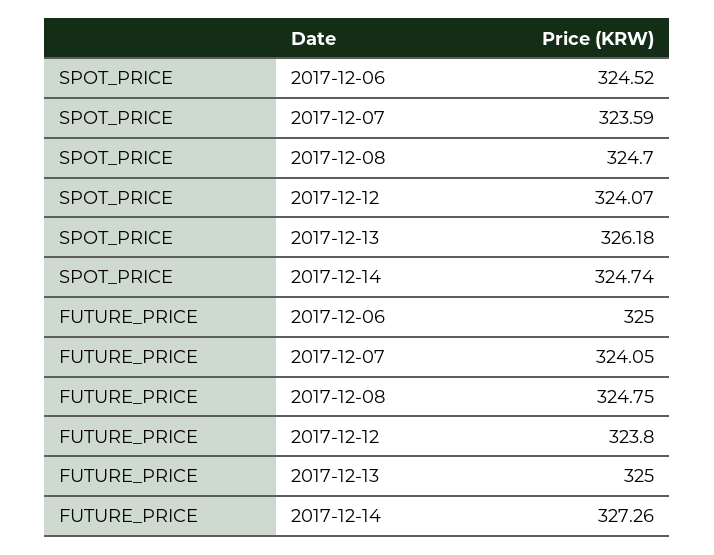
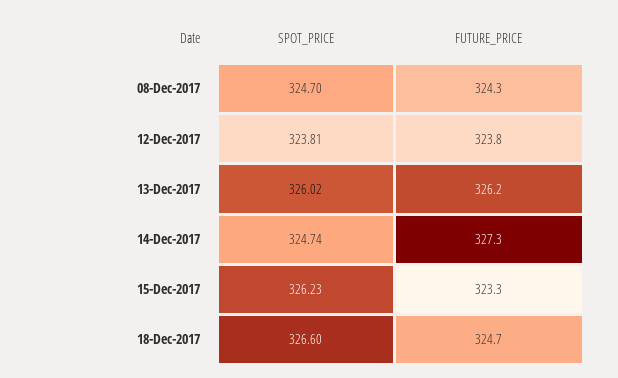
SPOT_PRICE, 2017-12-06: 324.52 -> none
SPOT_PRICE, 2017-12-07: 323.59 -> none
SPOT_PRICE, 2017-12-12: 324.07 -> 323.81
SPOT_PRICE, 2017-12-13: 326.18 -> 326.02
FUTURE_PRICE, 2017-12-06: 325 -> none
FUTURE_PRICE, 2017-12-07: 324.05 -> none
FUTURE_PRICE, 2017-12-08: 324.75 -> 324.3
FUTURE_PRICE, 2017-12-13: 325 -> 326.2
SPOT_PRICE, 15-Dec-2017: none -> 326.23
FUTURE_PRICE, 15-Dec-2017: none -> 323.3
SPOT_PRICE, 18-Dec-2017: none -> 326.6
FUTURE_PRICE, 18-Dec-2017: none -> 324.7

